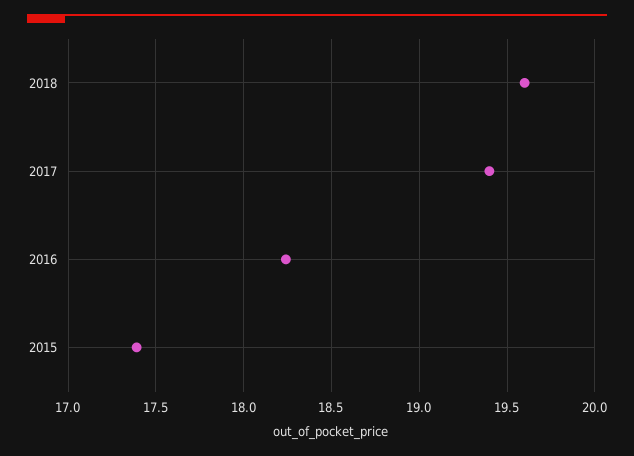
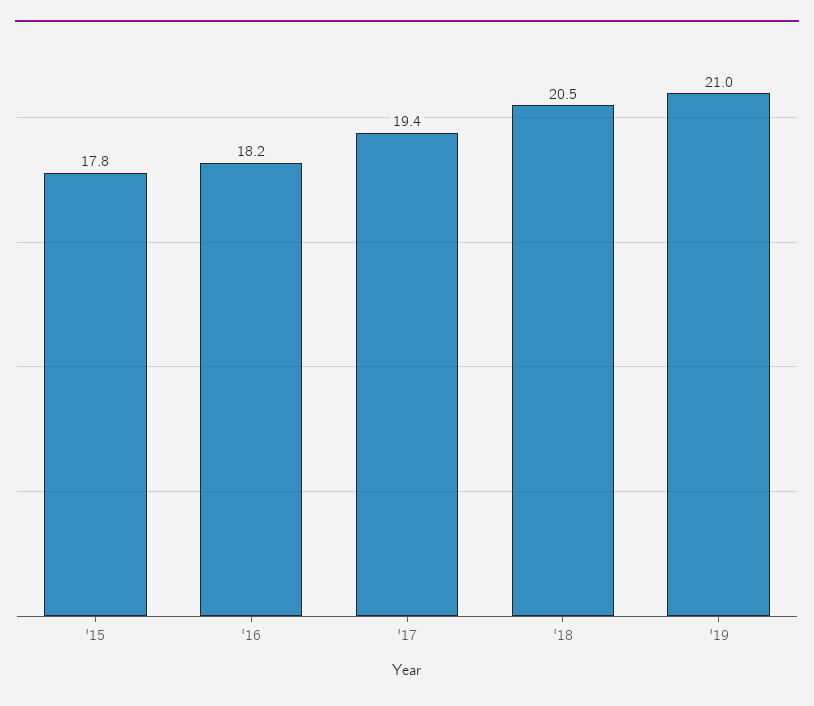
2018: 19.6 -> 20.5
2015: 17.4 -> 17.8
'19: none -> 21

